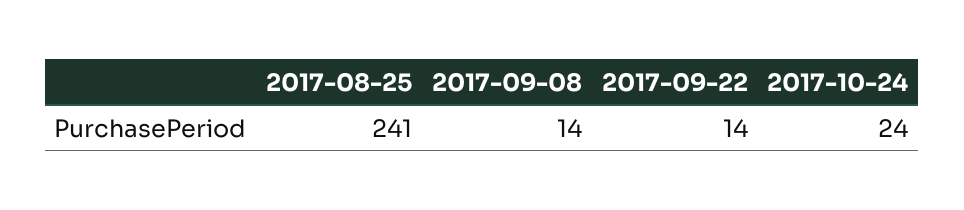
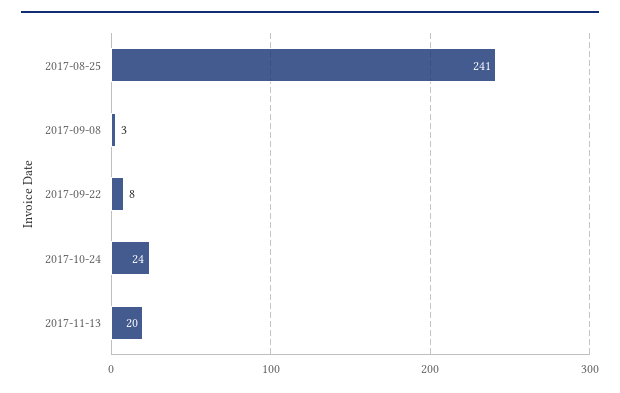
2017-09-08: 14 -> 3
2017-09-22: 14 -> 8
2017-11-13: none -> 20

